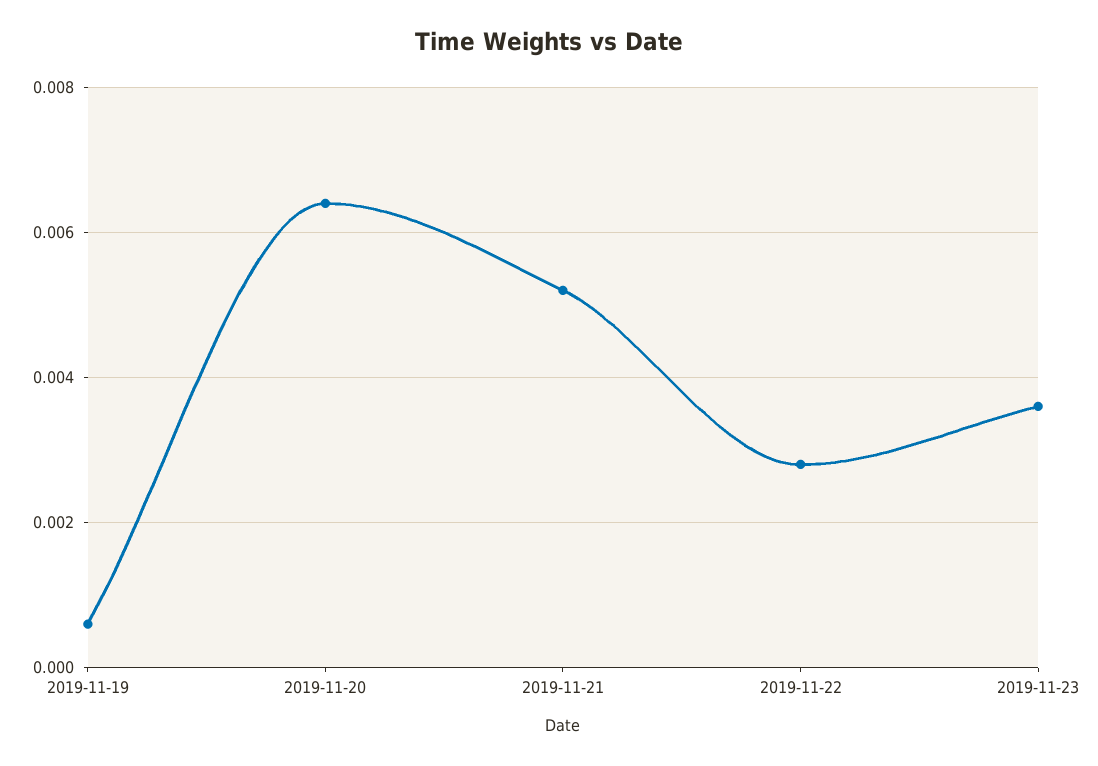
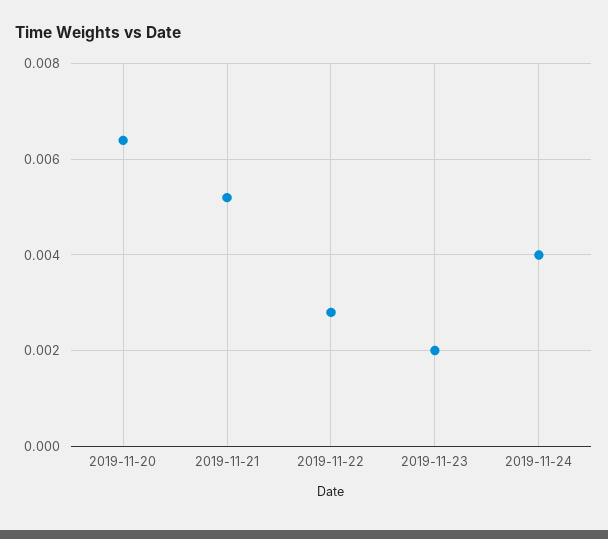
2019-11-19: 0.0005 -> none
2019-11-23: 0.0035 -> 0.002
2019-11-24: none -> 0.004

